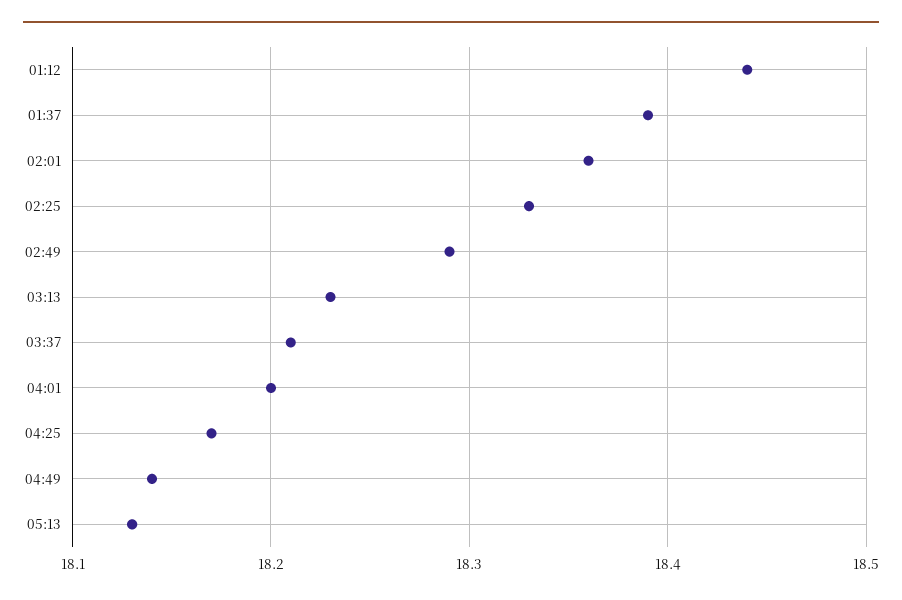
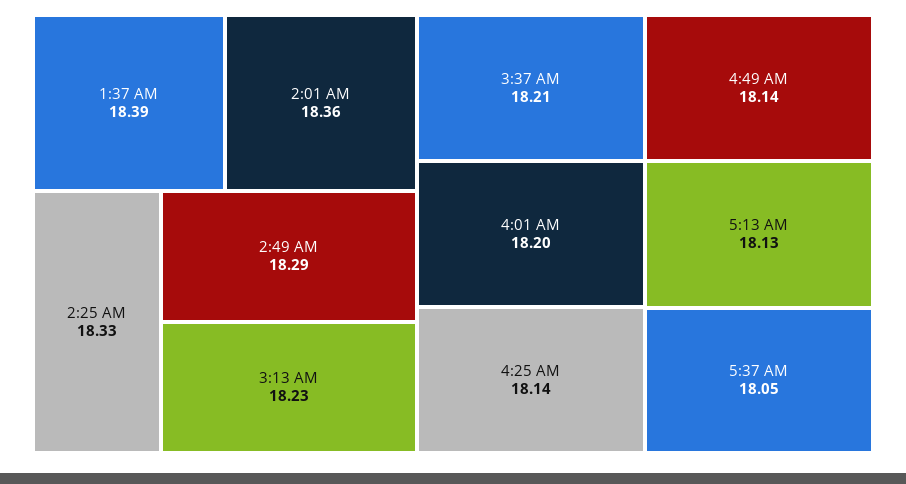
01:12: 18.44 -> none
04:25: 18.17 -> 18.14
5:37 AM: none -> 18.05

